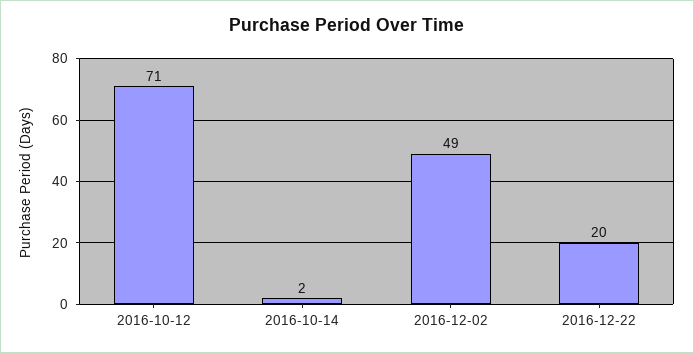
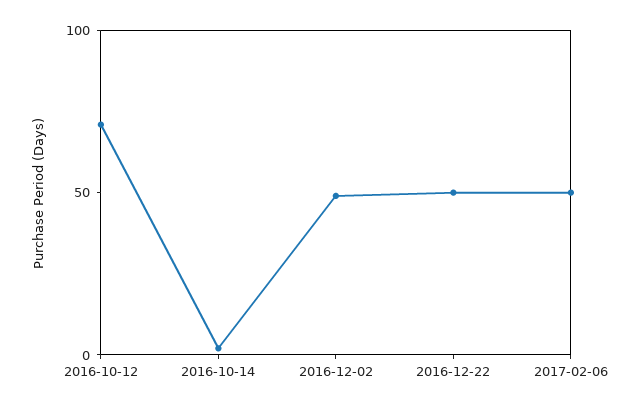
2016-12-22: 20 -> 50
2017-02-06: none -> 50

